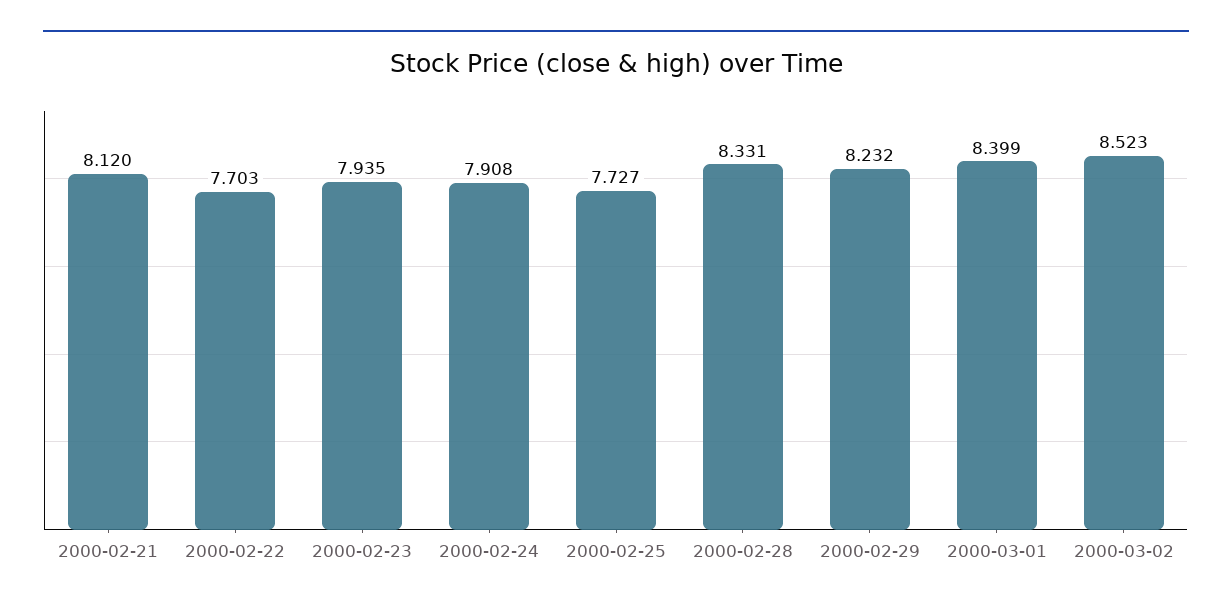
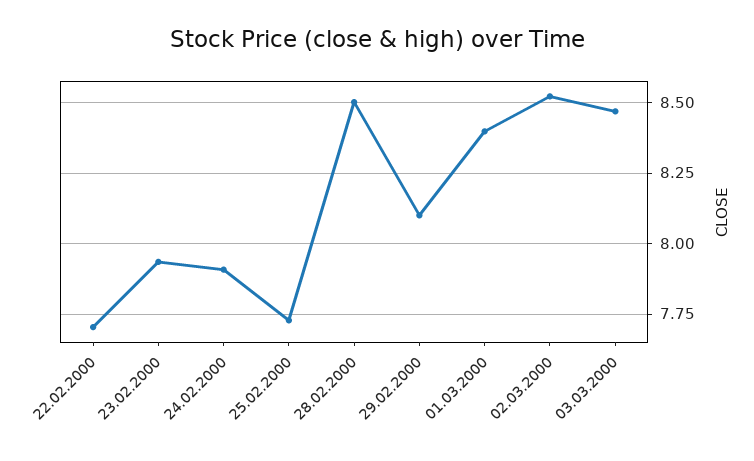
2000-02-21: 8.12 -> none
2000-02-28: 8.331 -> 8.5
2000-02-29: 8.232 -> 8.1
03.03.2000: none -> 8.475

